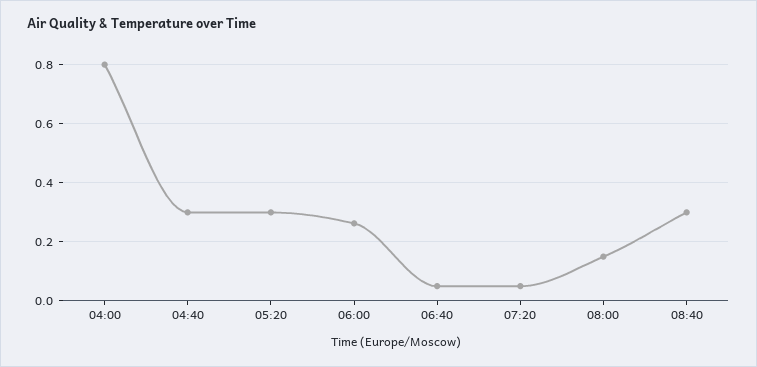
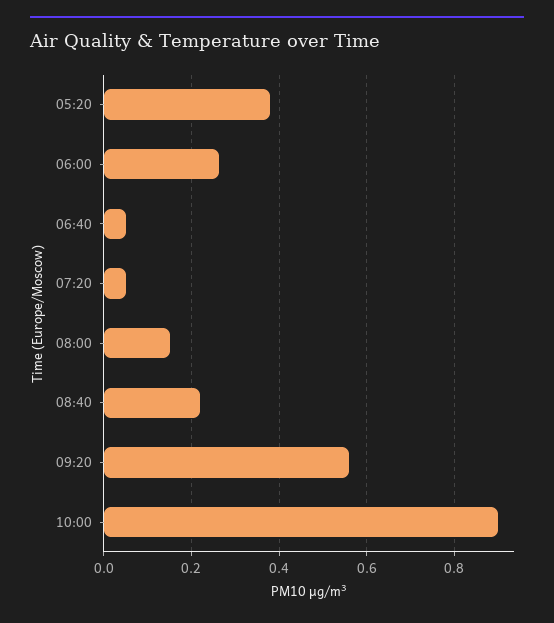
04:00: 0.8 -> none
04:40: 0.3 -> none
05:20: 0.3 -> 0.38
08:40: 0.3 -> 0.22
09:20: none -> 0.56
10:00: none -> 0.9

